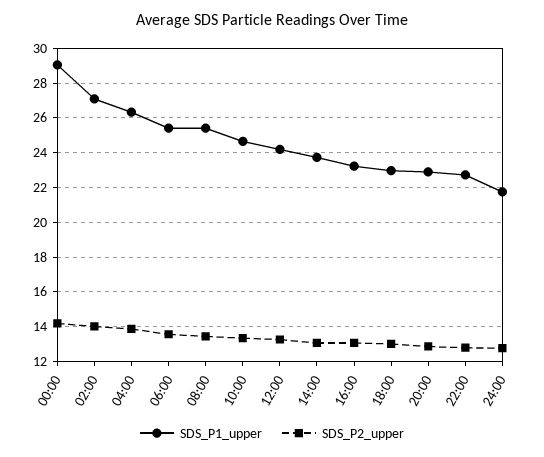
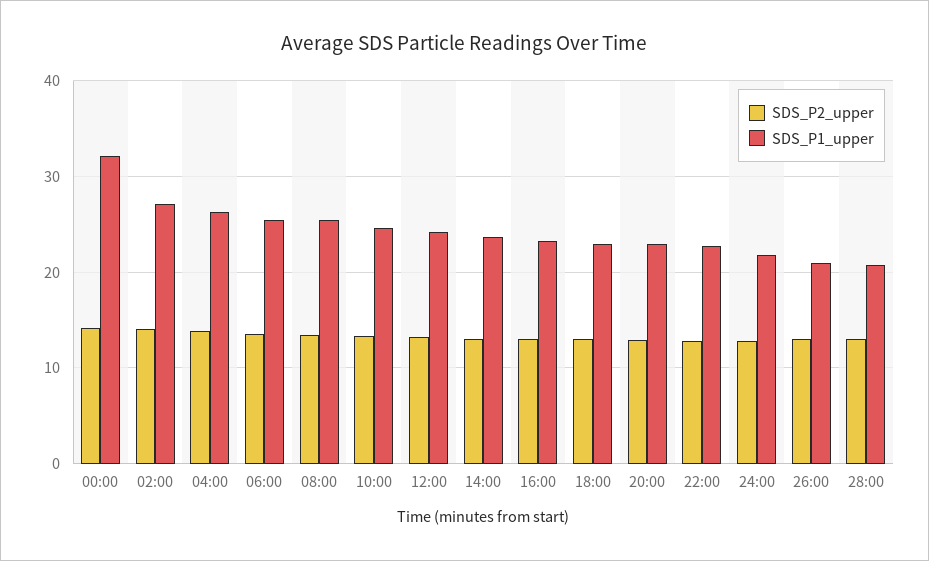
SDS_P1_upper, 00:00: 29 -> 32
SDS_P2_upper, 26:00: none -> 13
SDS_P1_upper, 26:00: none -> 21
SDS_P2_upper, 28:00: none -> 13
SDS_P1_upper, 28:00: none -> 21

